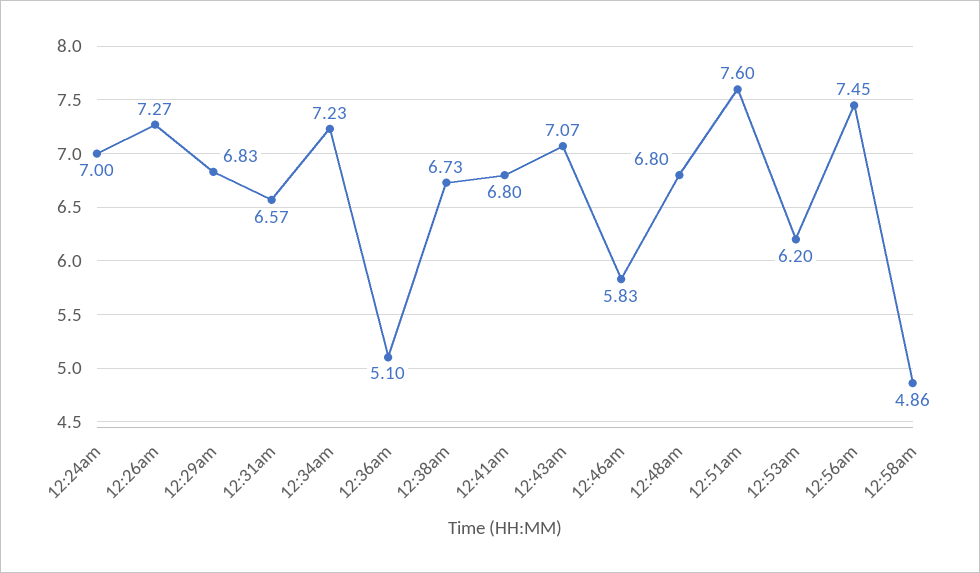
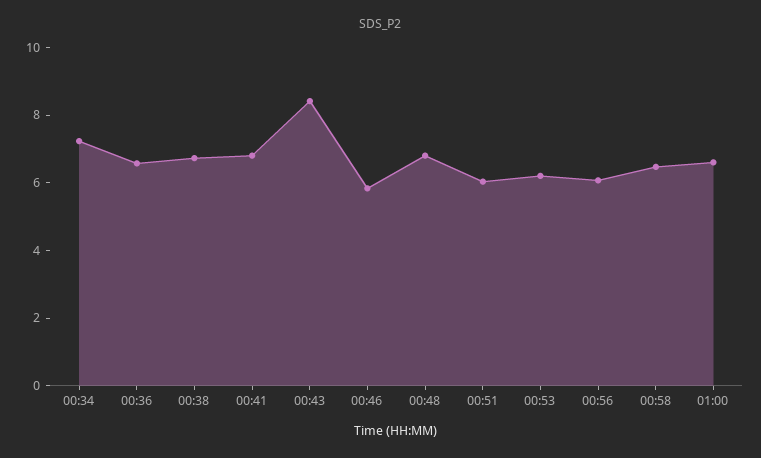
12:24am: 7 -> none
12:26am: 7.27 -> none
12:29am: 6.83 -> none
12:31am: 6.57 -> none
12:36am: 5.1 -> 6.5
12:43am: 7.07 -> 8.5
12:51am: 7.6 -> 6
12:56am: 7.45 -> 6
12:58am: 4.86 -> 6.5
01:00: none -> 6.5

